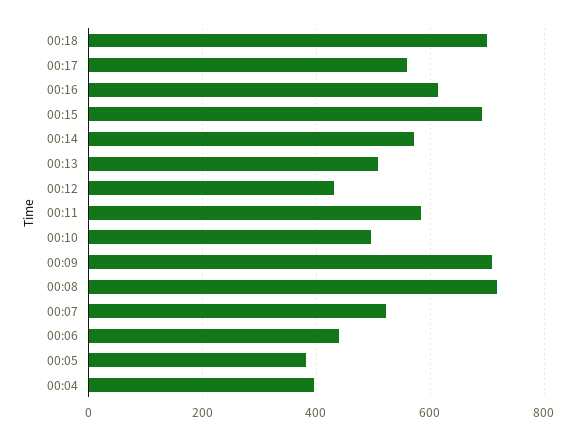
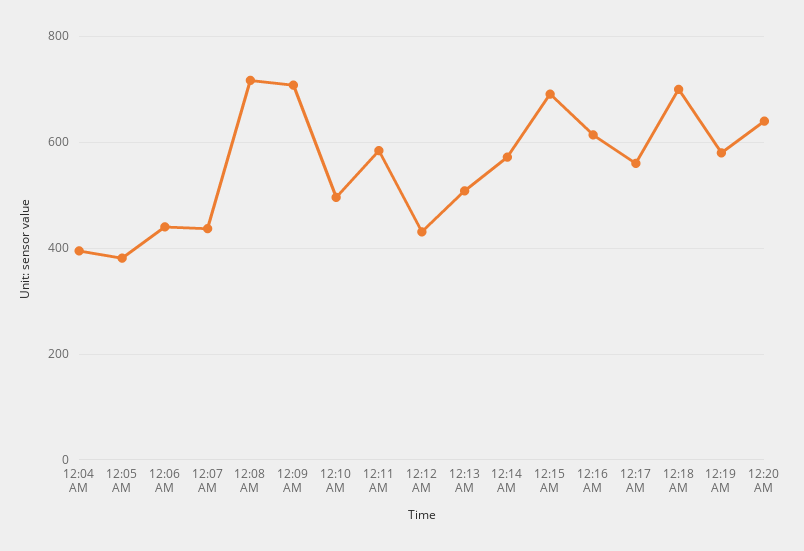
00:07: 520 -> 440
12:19 AM: none -> 580
12:20 AM: none -> 640

